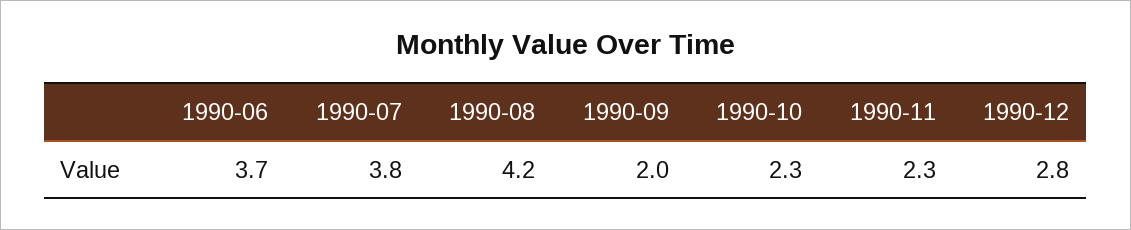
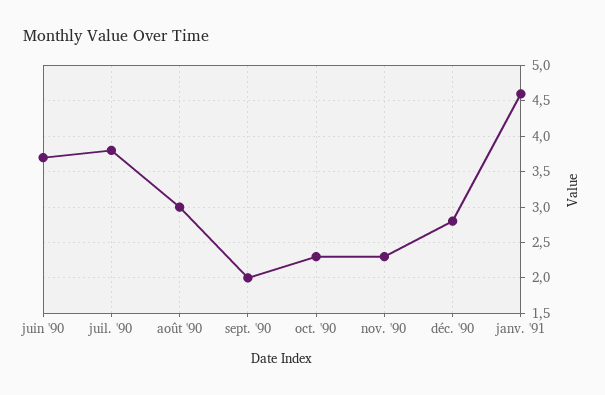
1990-08: 4.2 -> 3
janv. '91: none -> 4.6

